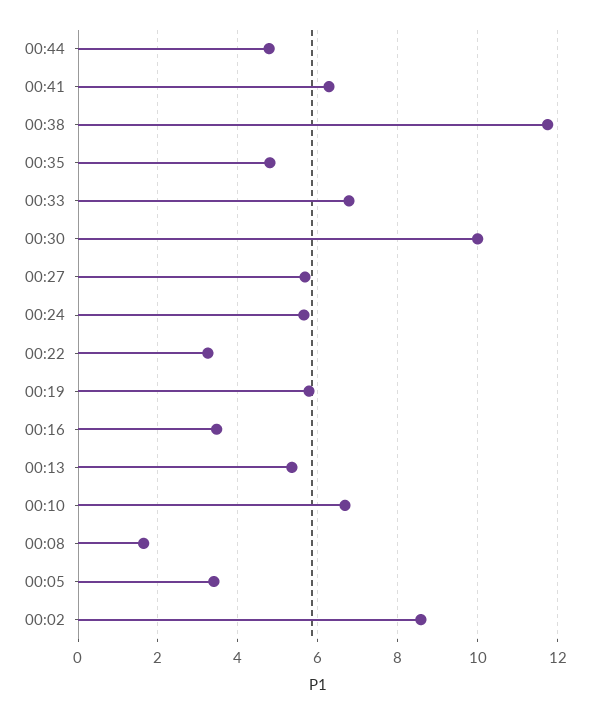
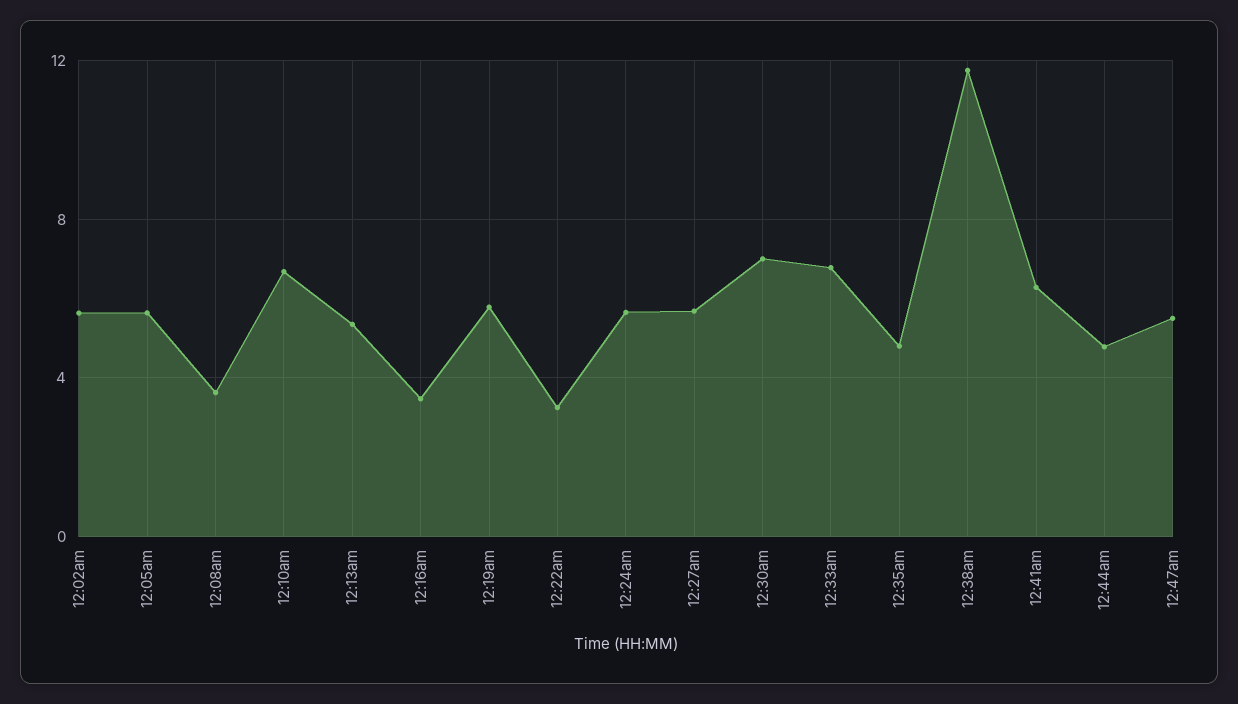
00:30: 10 -> 7
00:08: 1.6 -> 3.5
00:05: 3.4 -> 5.5
00:02: 8.6 -> 5.5
12:47am: none -> 5.5

